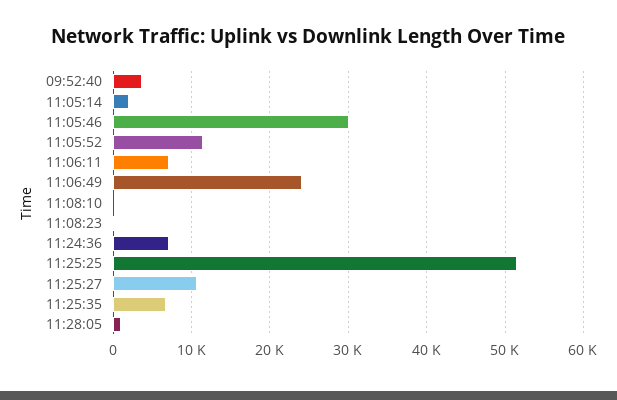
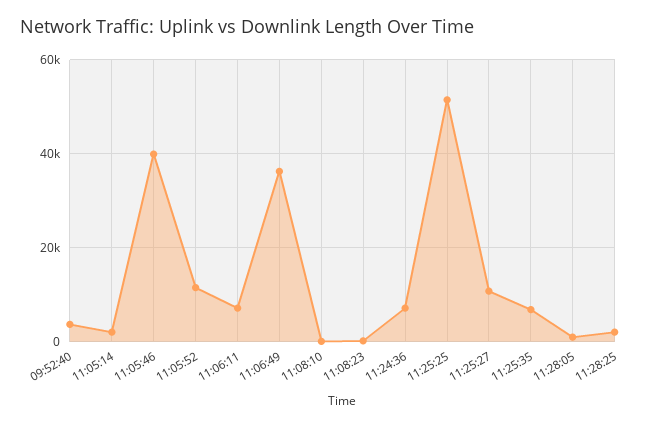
11:05:46: 30000 -> 40000
11:06:49: 24000 -> 36000
11:28:25: none -> 2000

